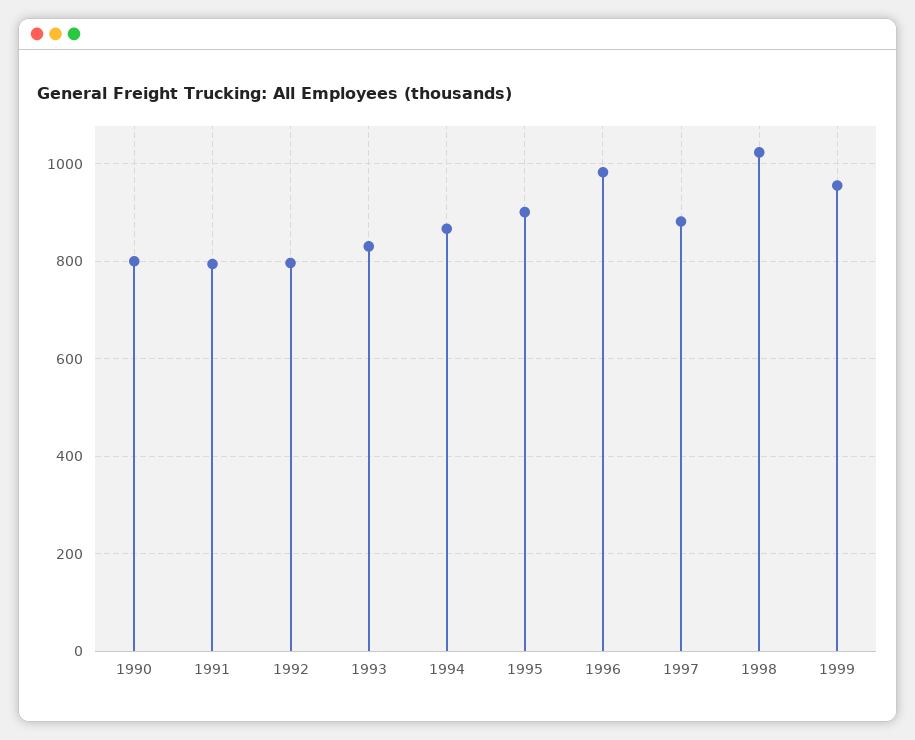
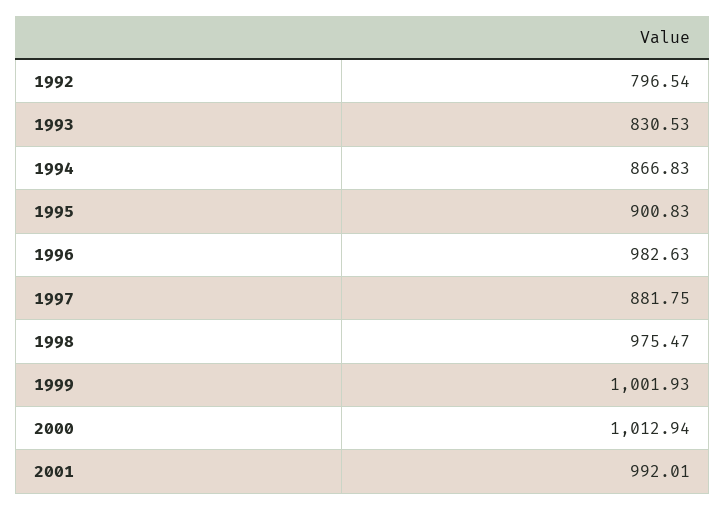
1990: 800 -> none
1991: 800 -> none
1998: 1020 -> 975.47
1999: 960 -> 1001.93
2000: none -> 1012.94
2001: none -> 992.01

